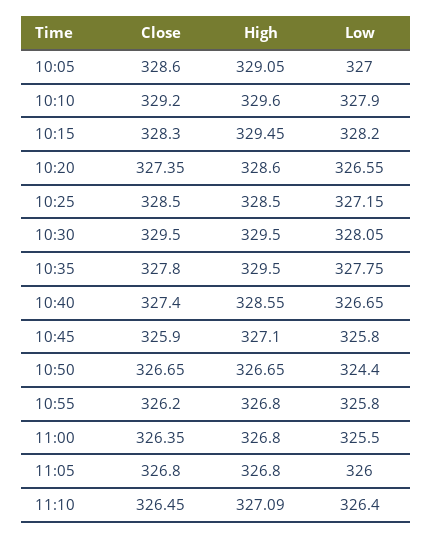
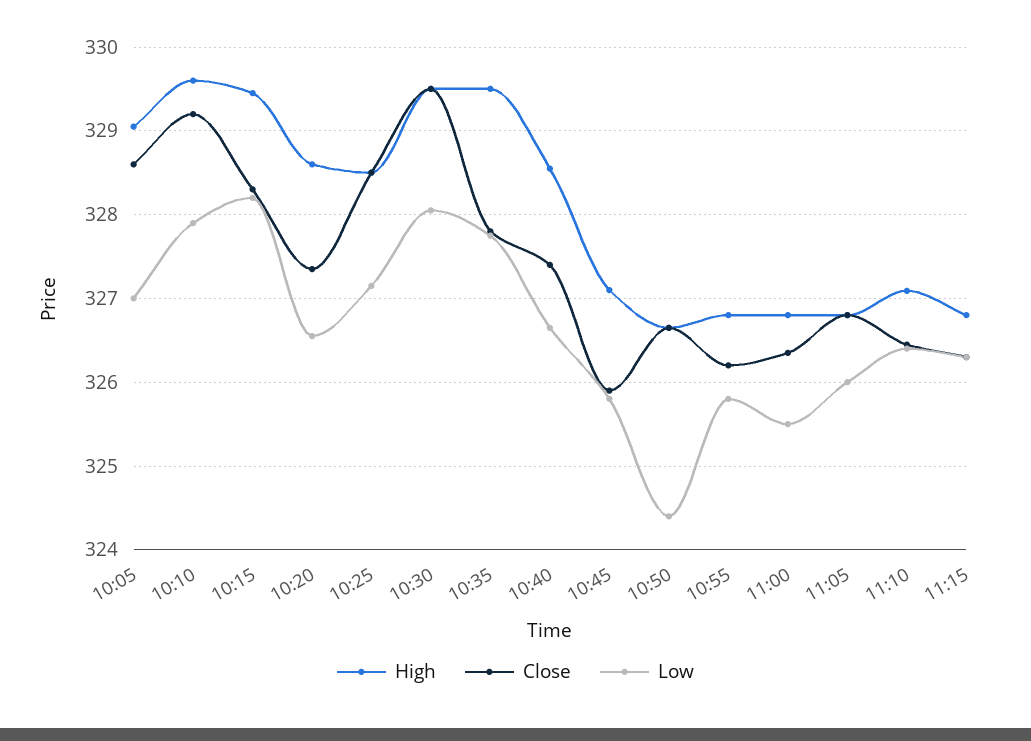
High, 11:15: none -> 326.8
Close, 11:15: none -> 326.3
Low, 11:15: none -> 326.3

